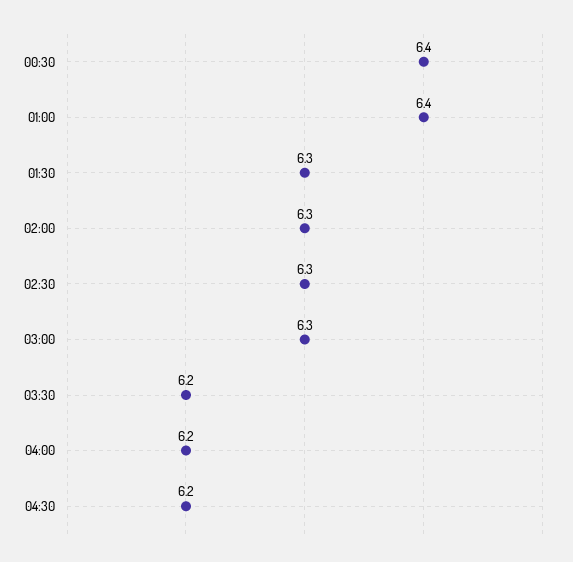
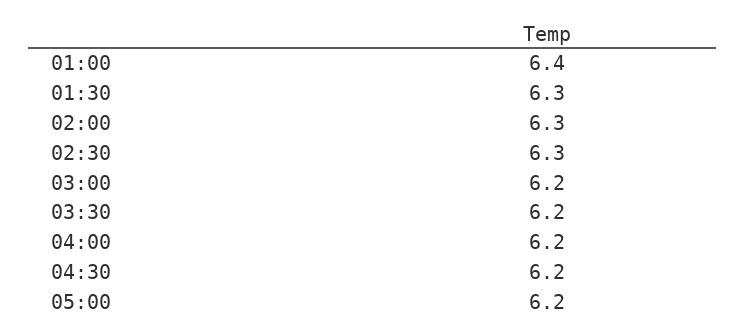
00:30: 6.4 -> none
03:00: 6.3 -> 6.2
05:00: none -> 6.2

